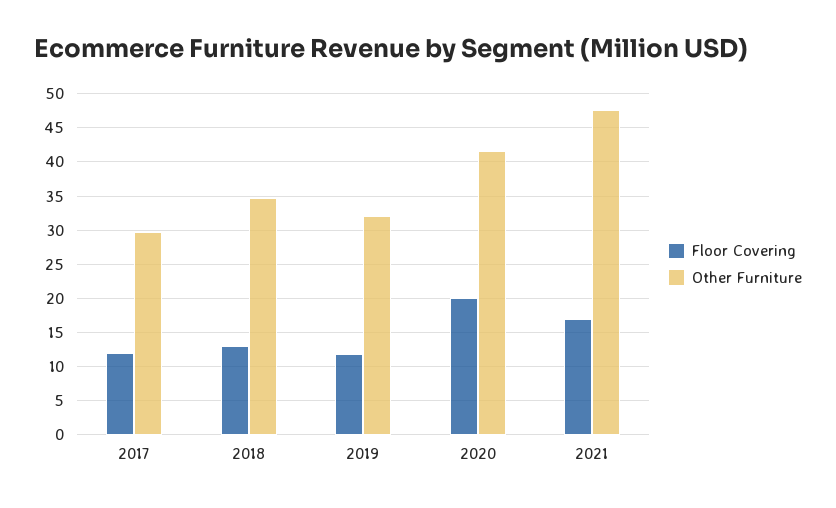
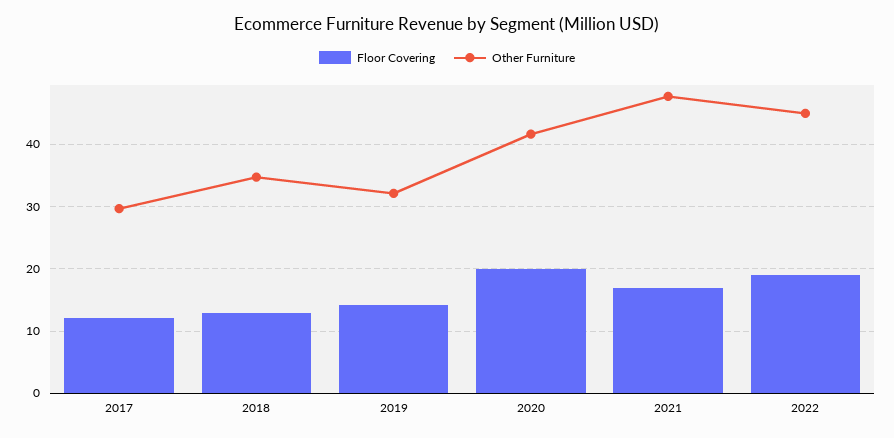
Floor Covering, 2019: 12 -> 14
Floor Covering, 2022: none -> 19
Other Furniture, 2022: none -> 45

